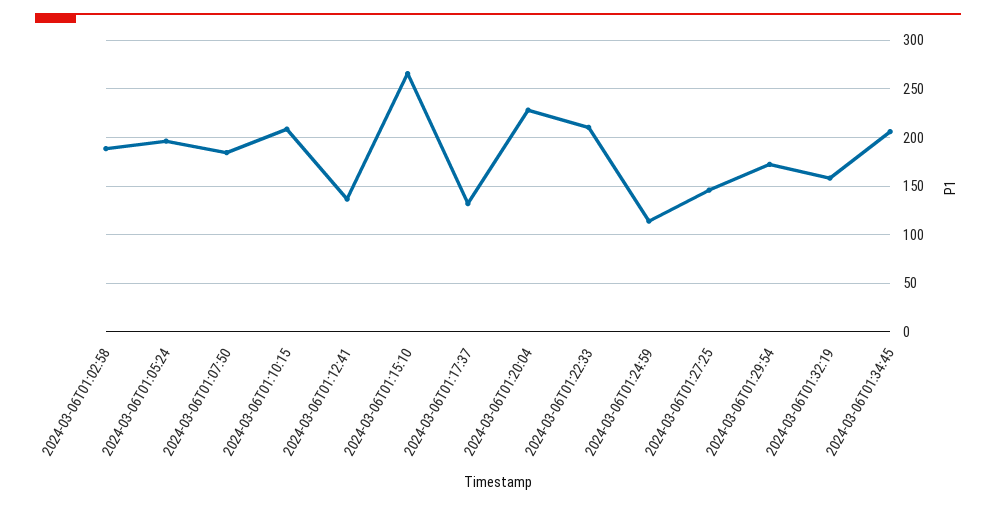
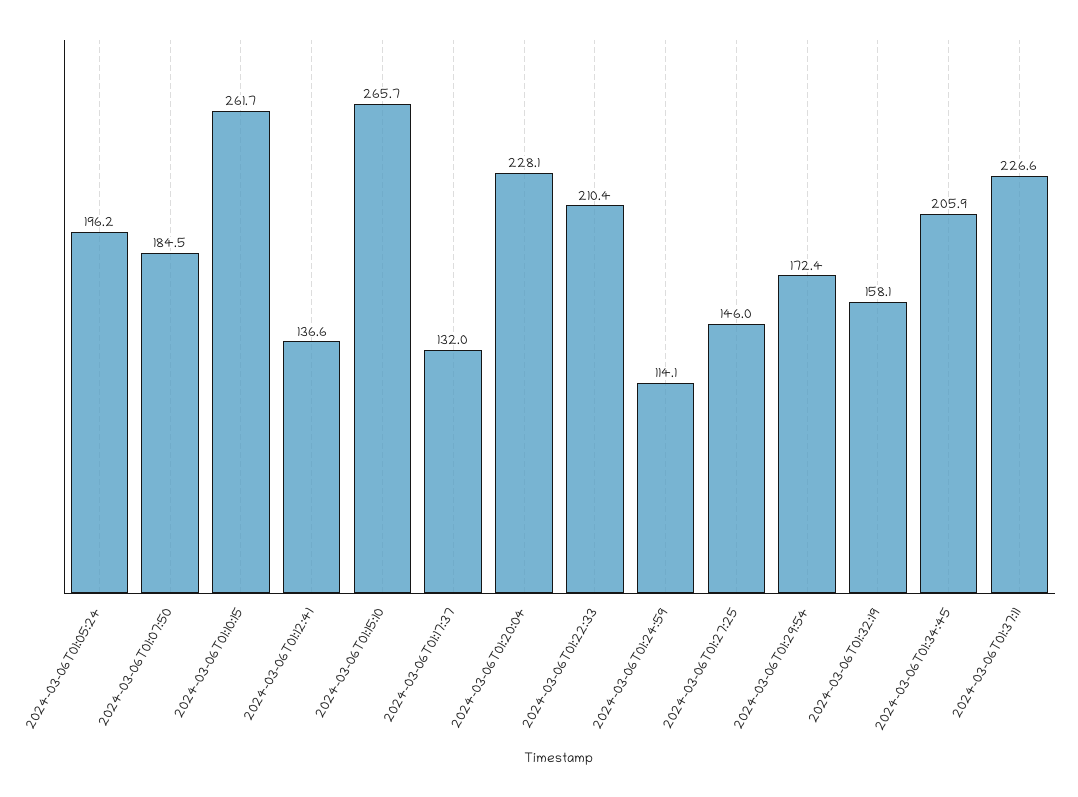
2024-03-06T01:02:58: 190 -> none
2024-03-06T01:10:15: 210 -> 261.7
2024-03-06T01:37:11: none -> 226.6

